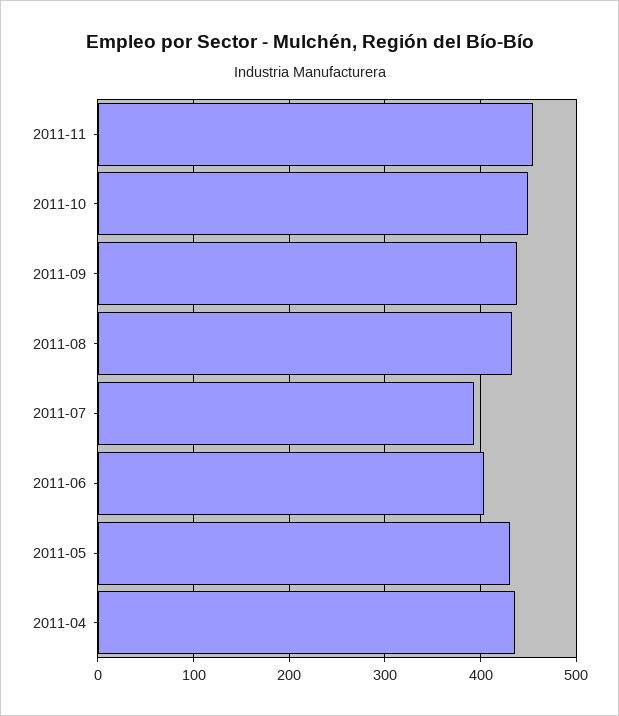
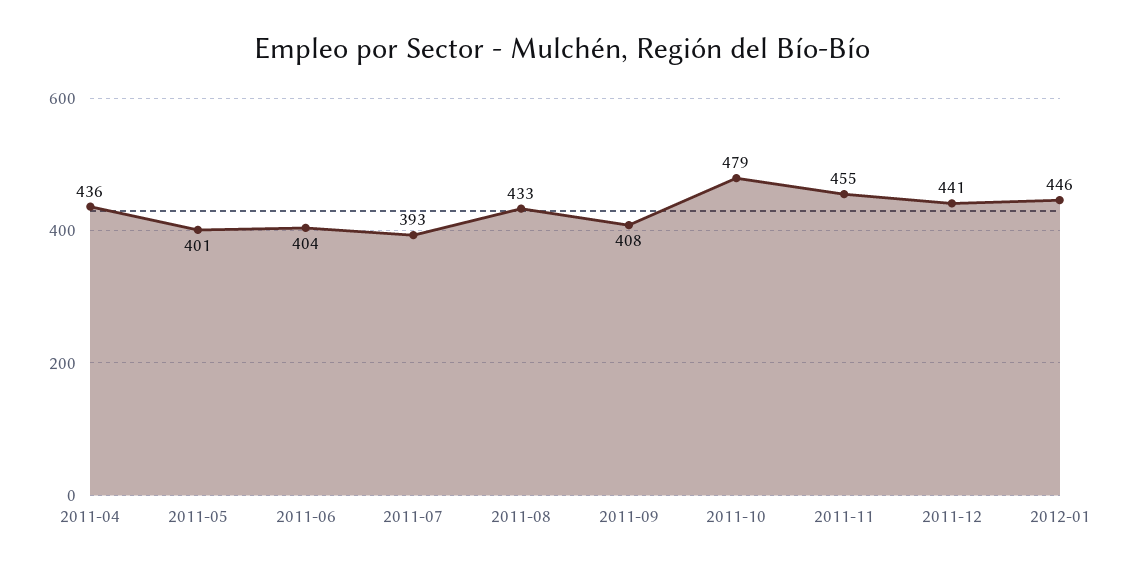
2011-10: 450 -> 479
2011-09: 440 -> 408
2011-05: 430 -> 401
2011-12: none -> 441
2012-01: none -> 446

